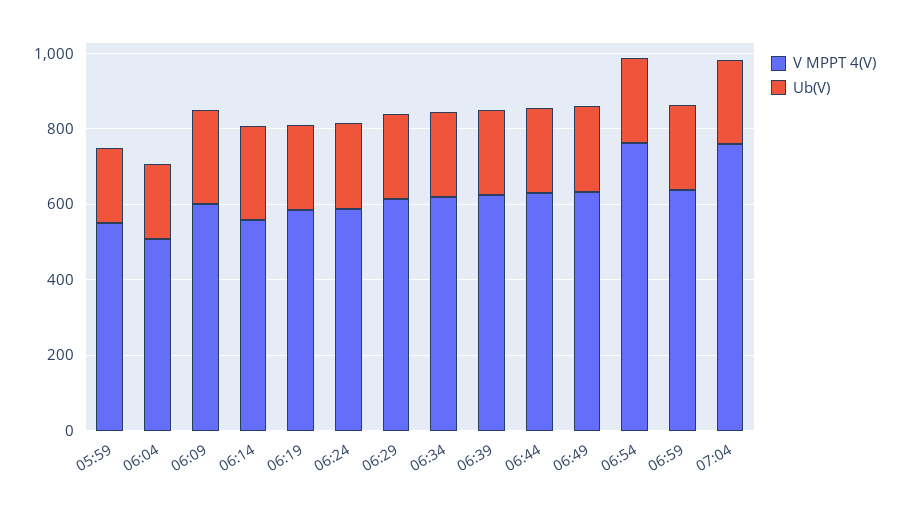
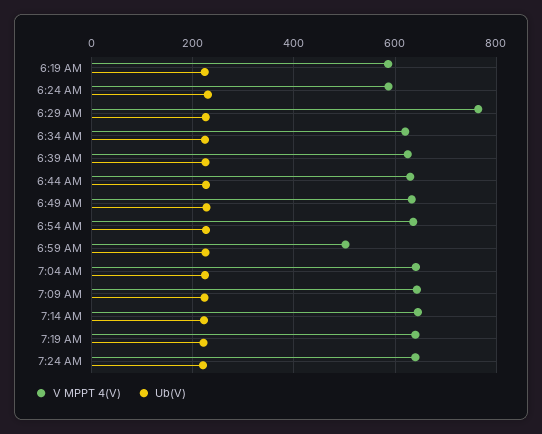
V MPPT 4(V), 05:59: 550 -> none
Ub(V), 05:59: 200 -> none
V MPPT 4(V), 06:04: 500 -> none
Ub(V), 06:04: 200 -> none
V MPPT 4(V), 06:09: 600 -> none
Ub(V), 06:09: 250 -> none
V MPPT 4(V), 06:14: 550 -> none
Ub(V), 06:14: 250 -> none
V MPPT 4(V), 06:29: 600 -> 760
V MPPT 4(V), 06:54: 750 -> 640
V MPPT 4(V), 06:59: 650 -> 500
V MPPT 4(V), 07:04: 750 -> 640
V MPPT 4(V), 7:09 AM: none -> 640
Ub(V), 7:09 AM: none -> 220
V MPPT 4(V), 7:14 AM: none -> 640
Ub(V), 7:14 AM: none -> 220
V MPPT 4(V), 7:19 AM: none -> 640
Ub(V), 7:19 AM: none -> 220
V MPPT 4(V), 7:24 AM: none -> 640
Ub(V), 7:24 AM: none -> 220

